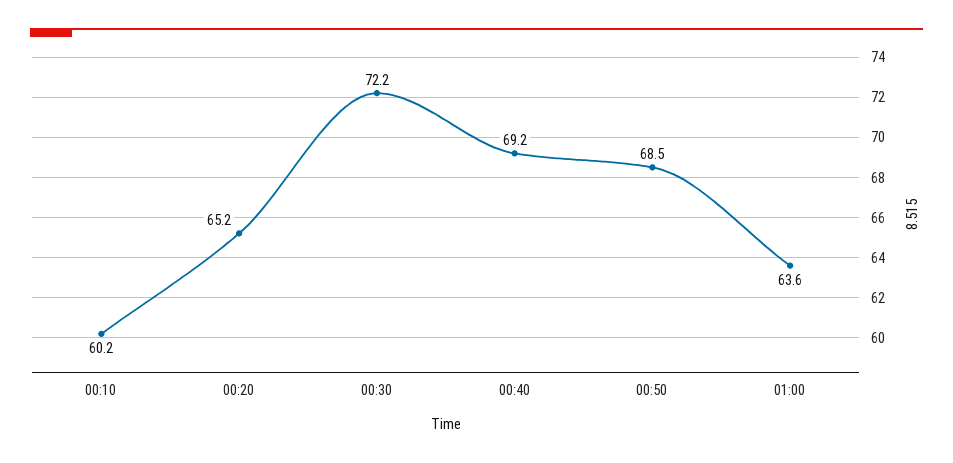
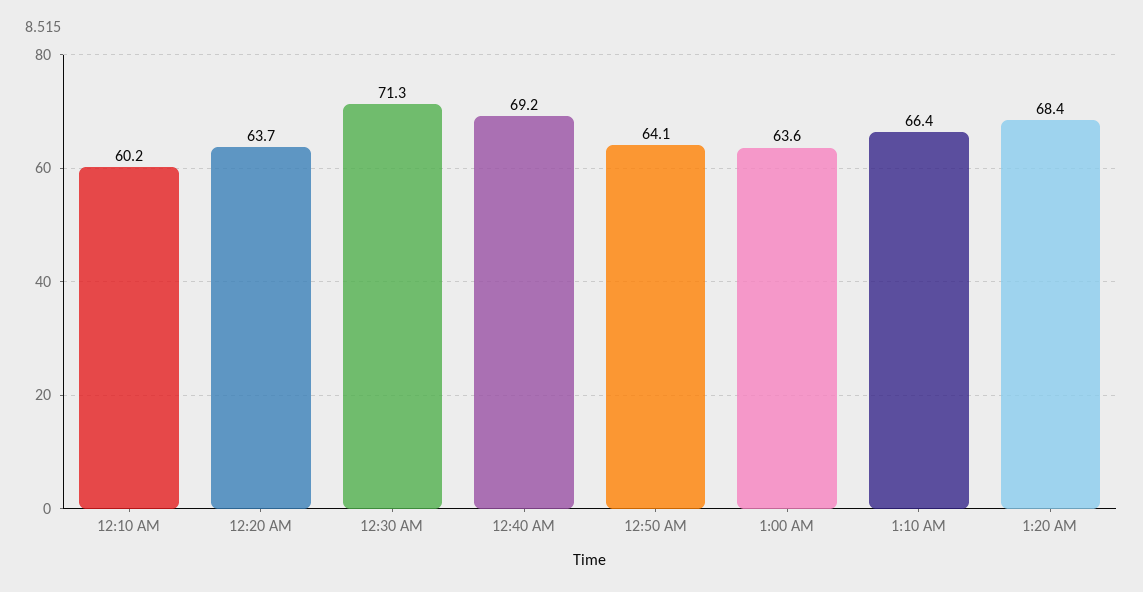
00:20: 65.2 -> 63.7
00:30: 72.2 -> 71.3
00:50: 68.5 -> 64.1
1:10 AM: none -> 66.4
1:20 AM: none -> 68.4

